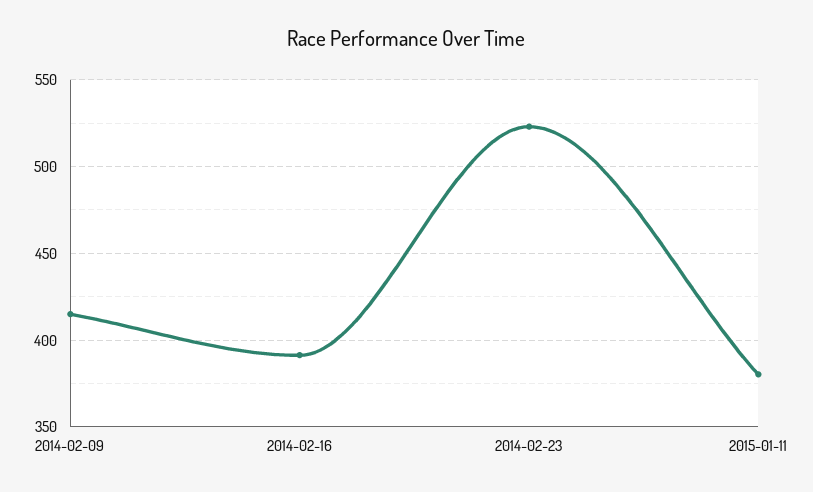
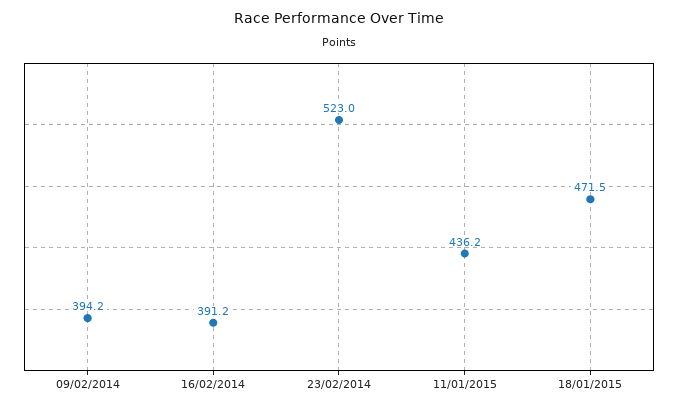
2014-02-09: 415 -> 394.2
2015-01-11: 380 -> 436.2
18/01/2015: none -> 471.5

